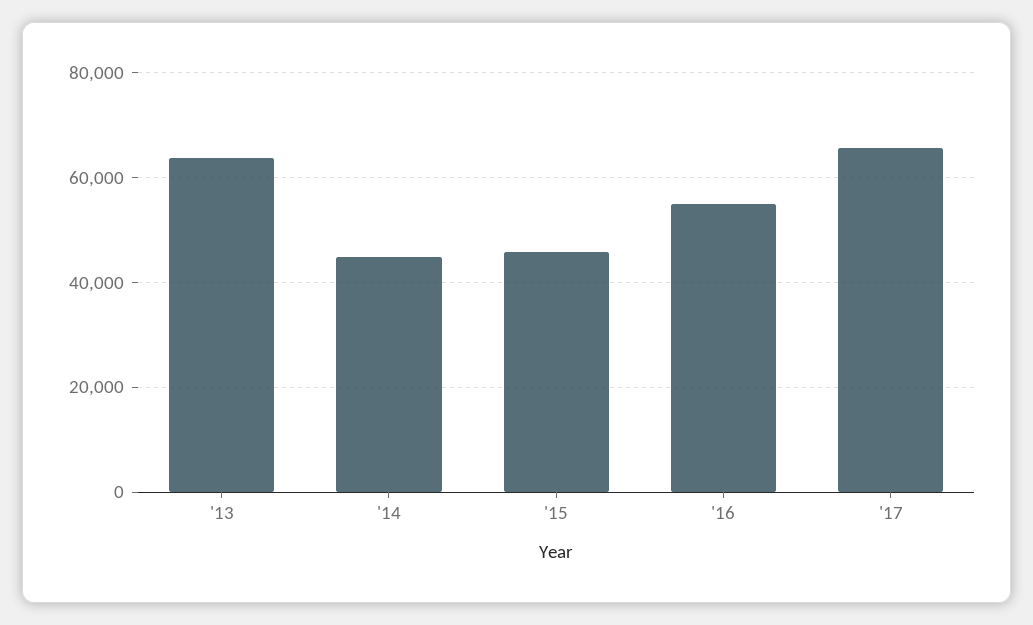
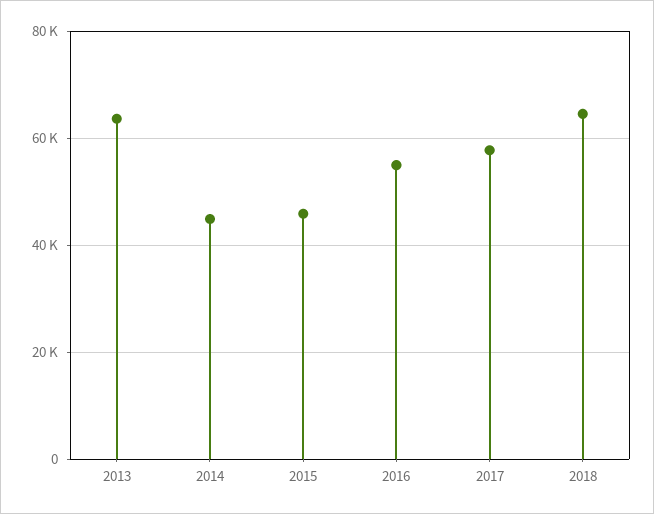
'17: 66000 -> 58000
2018: none -> 64000

